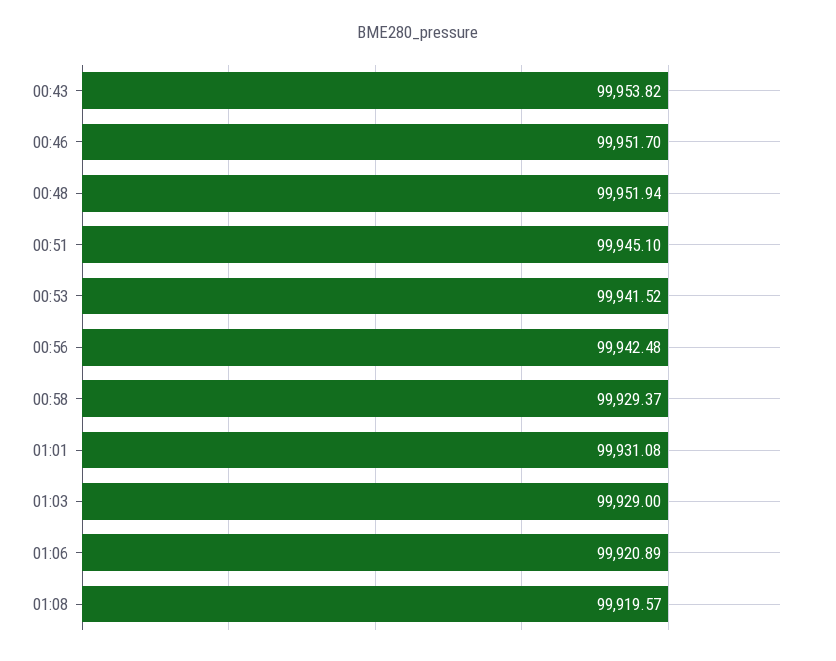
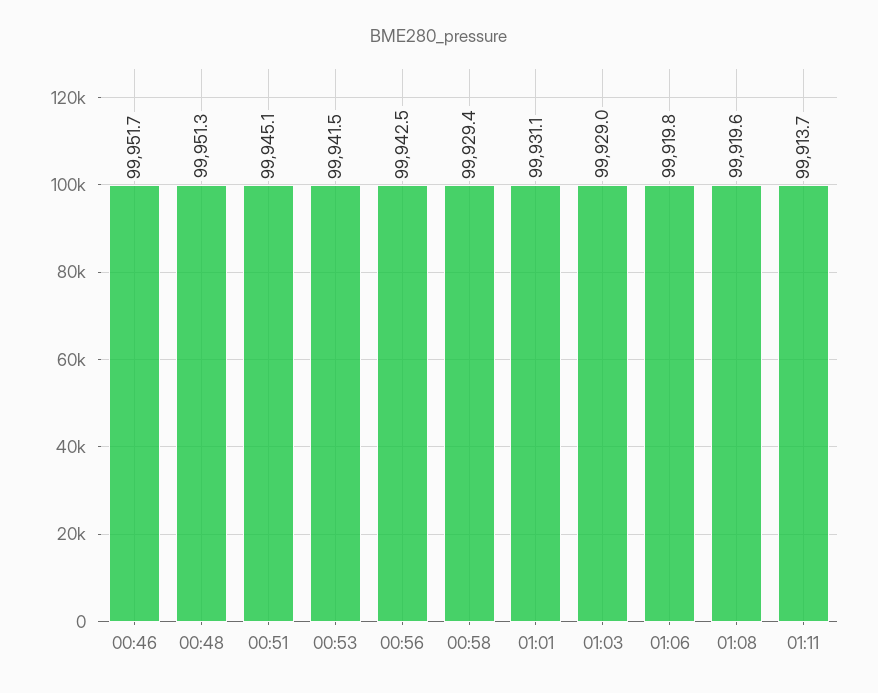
00:43: 99953.82 -> none
00:48: 99951.94 -> 99951.3
01:06: 99920.89 -> 99919.8
01:11: none -> 99913.7

